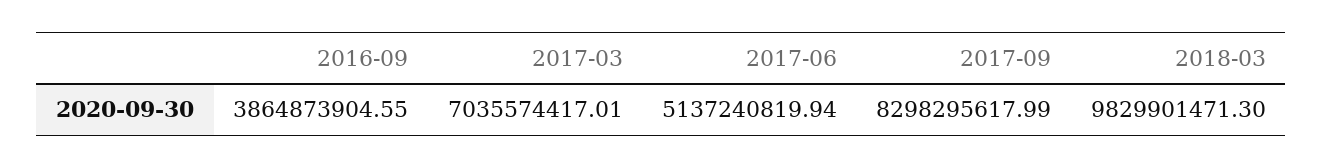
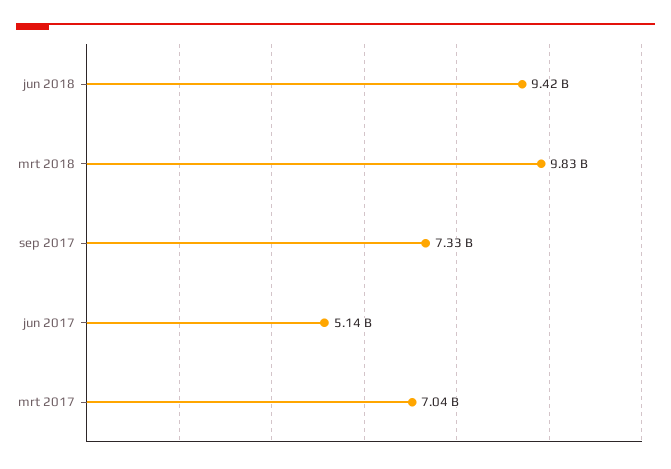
2016-09: 3864873904.55 -> none
2017-09: 8298295617.99 -> 7330000000
jun 2018: none -> 9420000000

